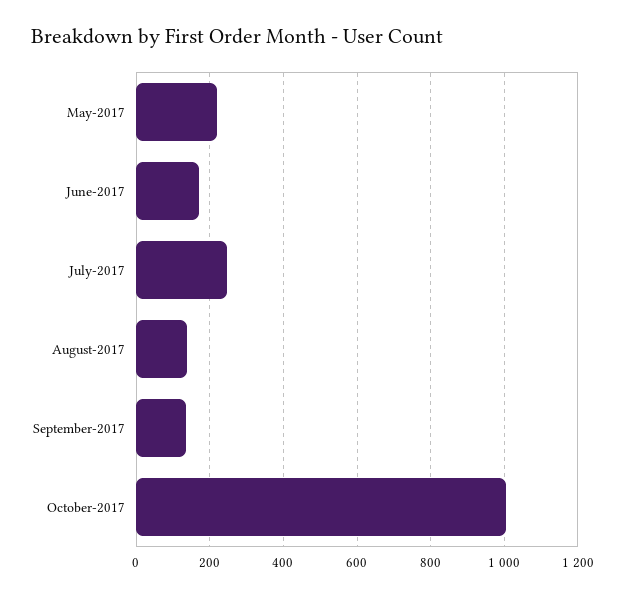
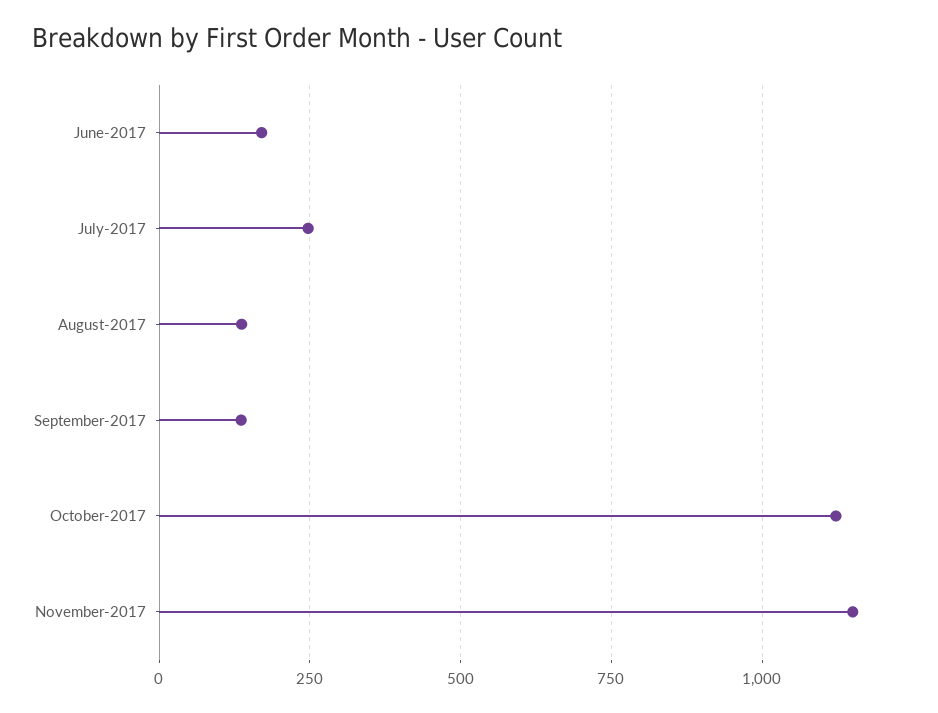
May-2017: 220 -> none
October-2017: 1000 -> 1125
November-2017: none -> 1150

